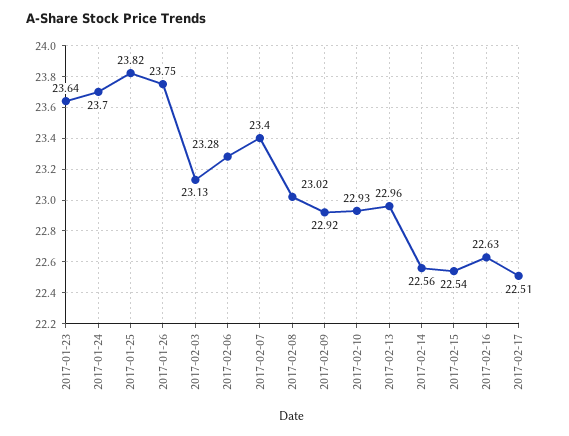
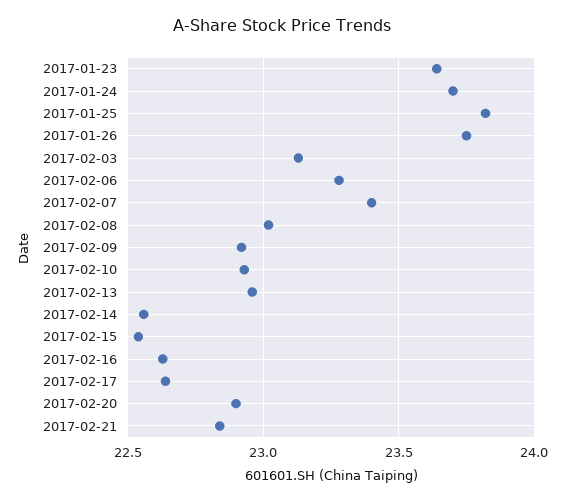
2017-02-17: 22.51 -> 22.65
2017-02-20: none -> 22.9
2017-02-21: none -> 22.85

